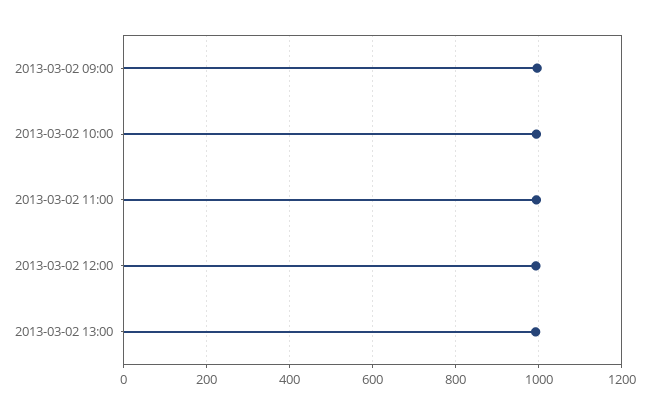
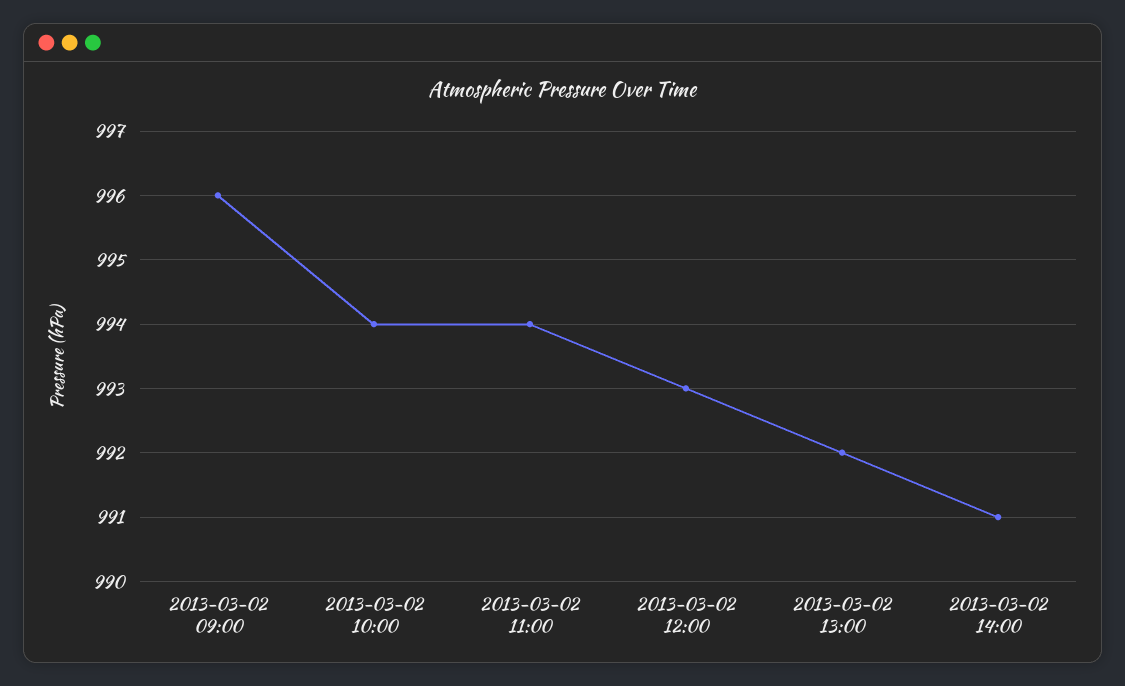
2013-03-02 14:00: none -> 991

